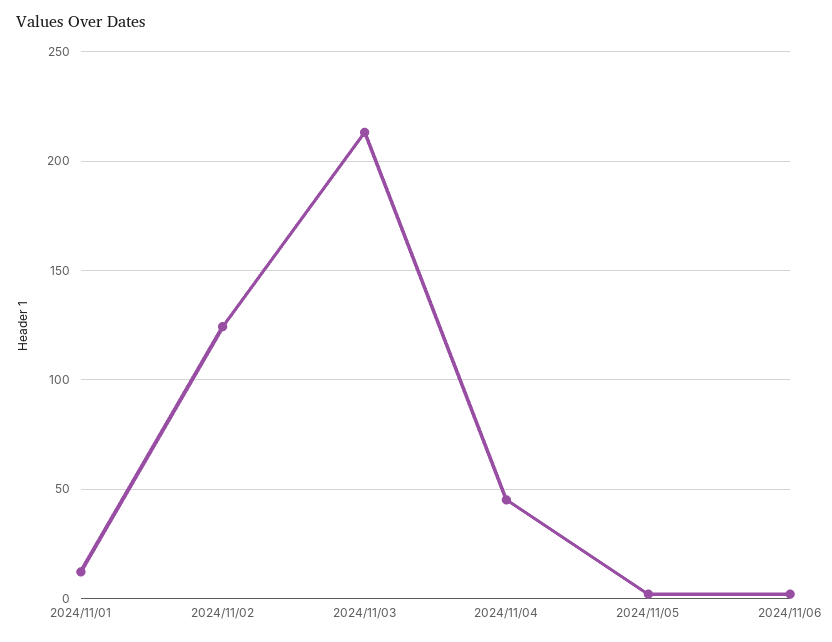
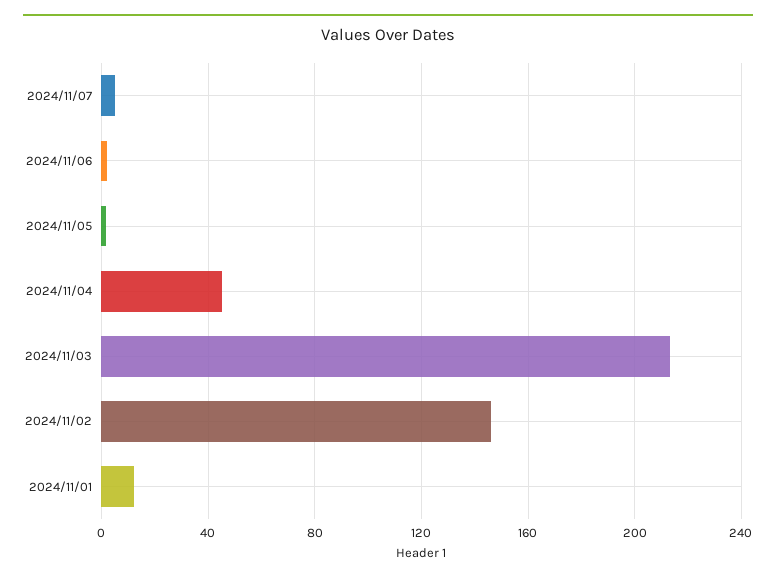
2024/11/02: 125 -> 145
2024/11/07: none -> 5

